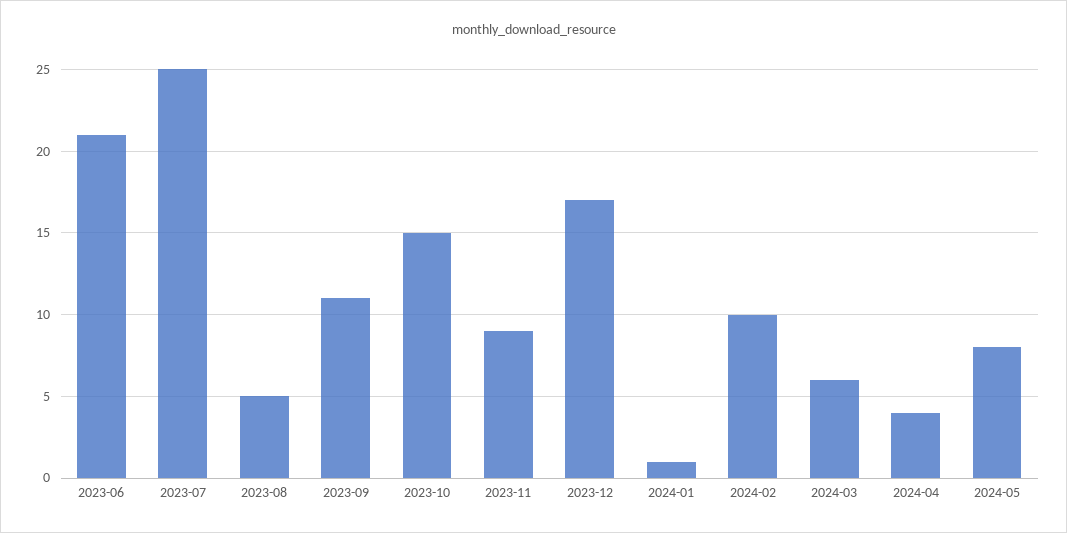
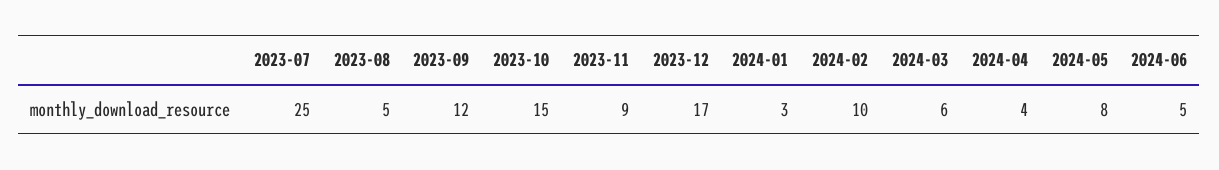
2023-06: 21 -> none
2023-09: 11 -> 12
2024-01: 1 -> 3
2024-06: none -> 5

